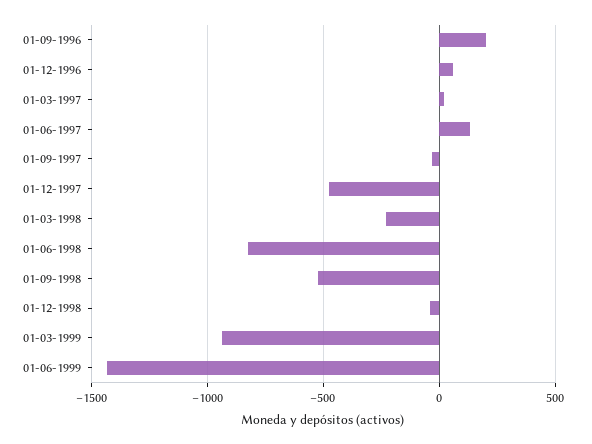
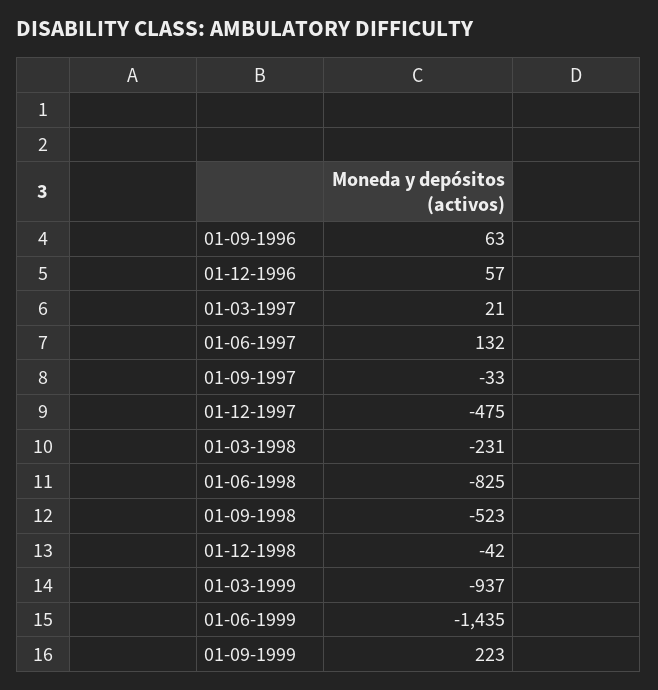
01-09-1996: 200 -> 63
01-09-1999: none -> 223

